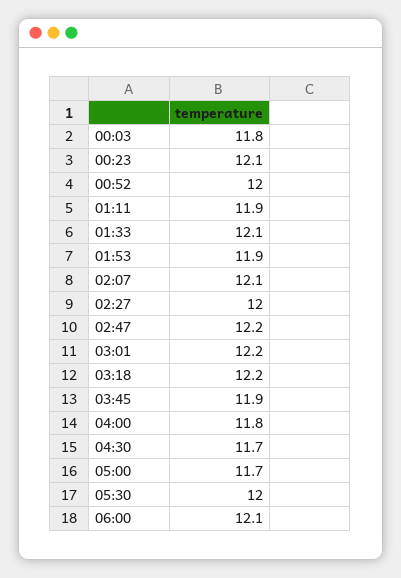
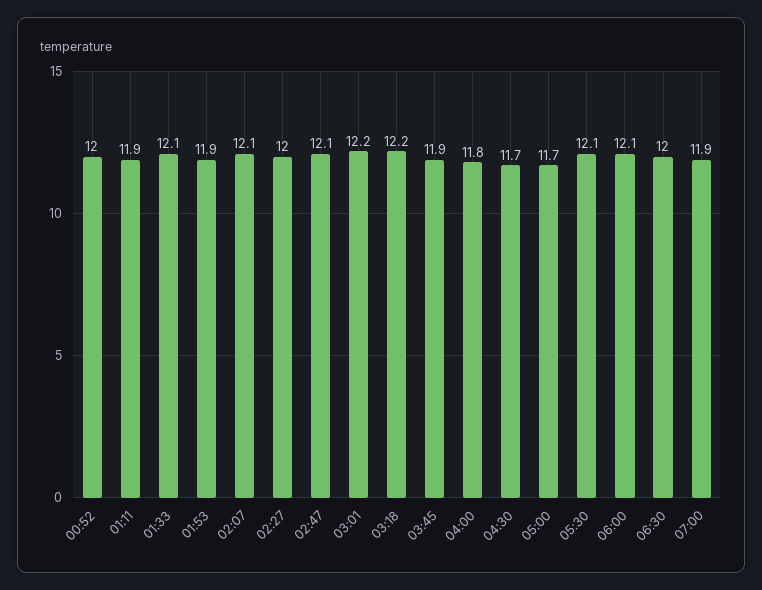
00:03: 11.8 -> none
00:23: 12.1 -> none
02:47: 12.2 -> 12.1
05:30: 12 -> 12.1
06:30: none -> 12
07:00: none -> 11.9

